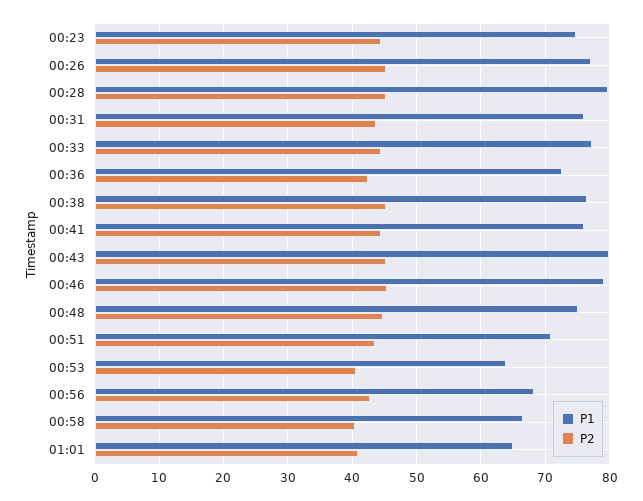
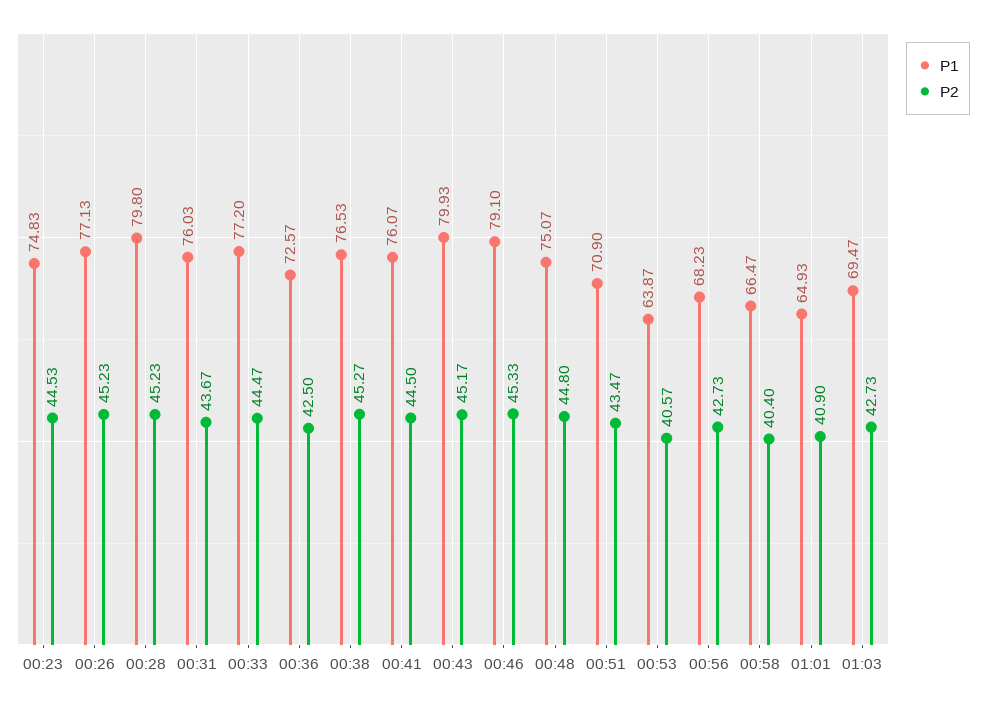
P1, 01:03: none -> 69.47
P2, 01:03: none -> 42.73

